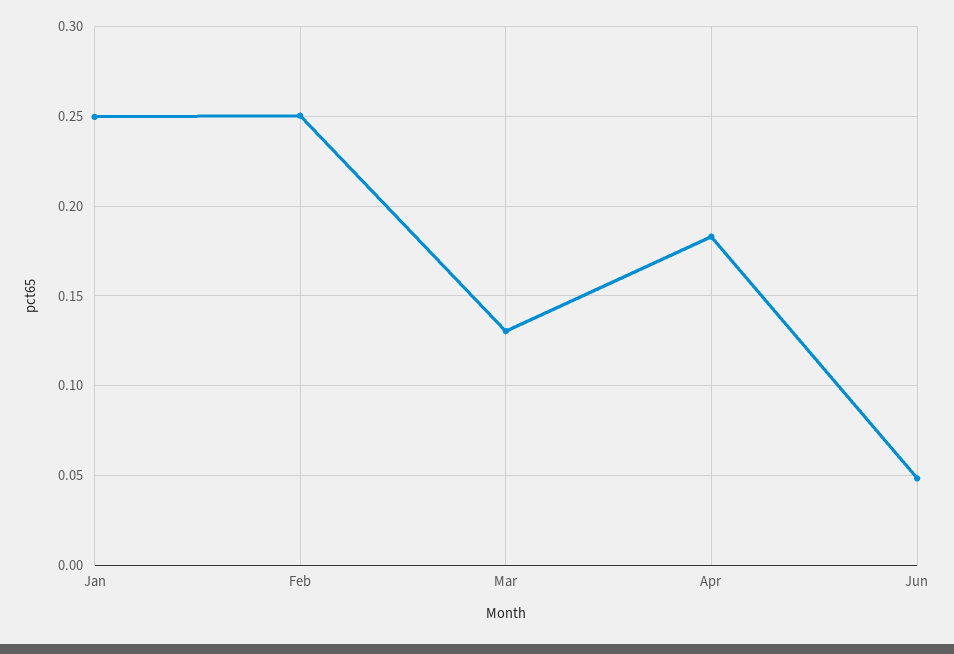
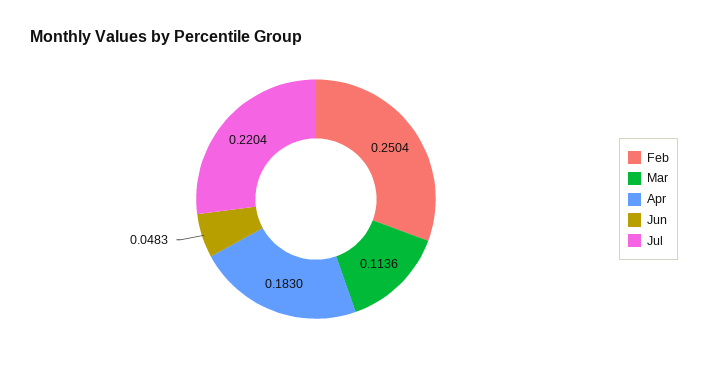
Jan: 0.25 -> none
Mar: 0.13 -> 0.1136
Jul: none -> 0.2204

